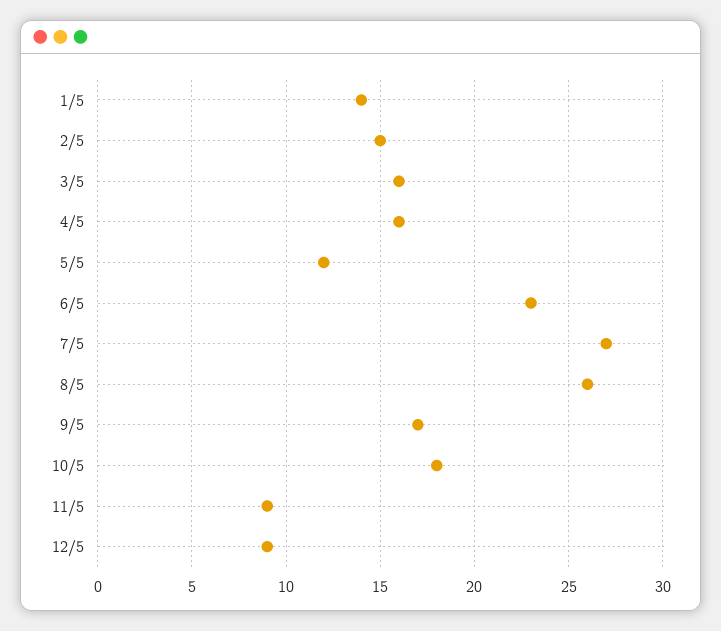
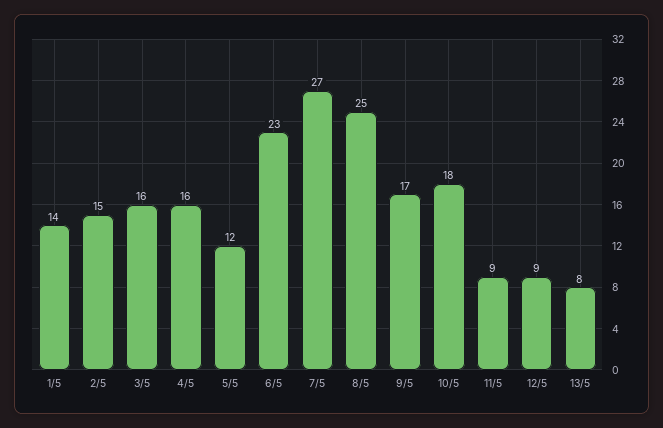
8/5: 26 -> 25
13/5: none -> 8

